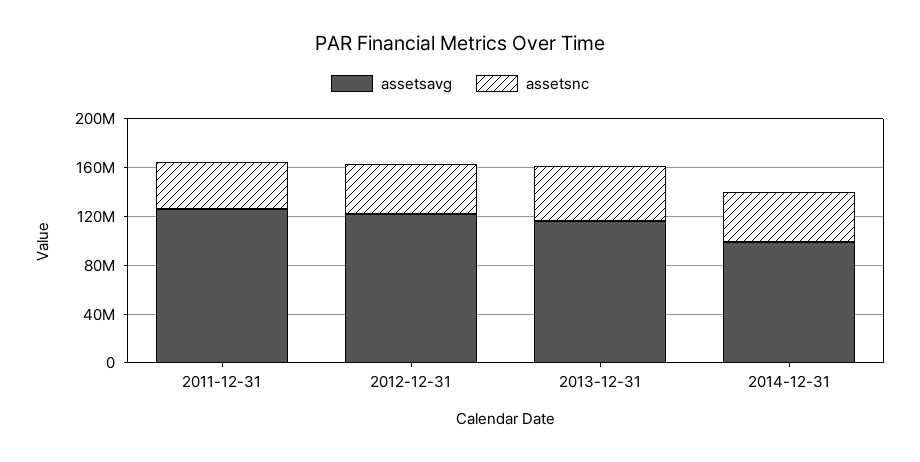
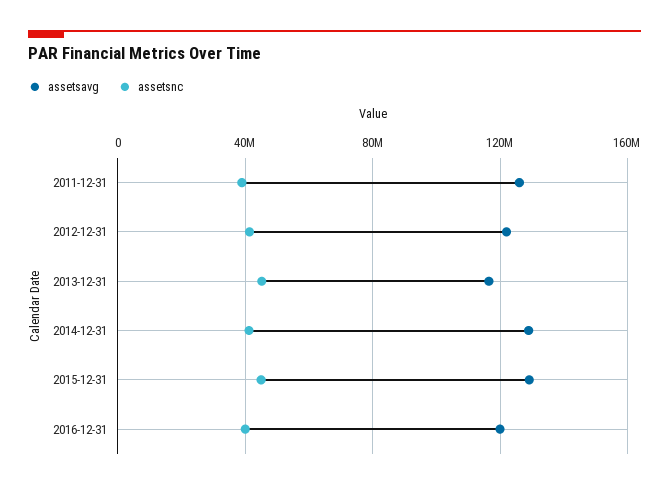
assetsavg, 2014-12-31: 100000000 -> 130000000
assetsavg, 2015-12-31: none -> 130000000
assetsnc, 2015-12-31: none -> 45000000
assetsavg, 2016-12-31: none -> 120000000
assetsnc, 2016-12-31: none -> 40000000

